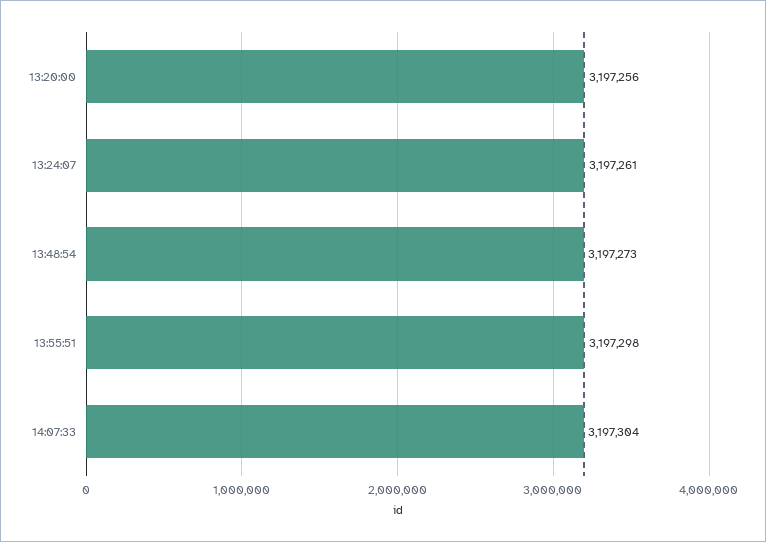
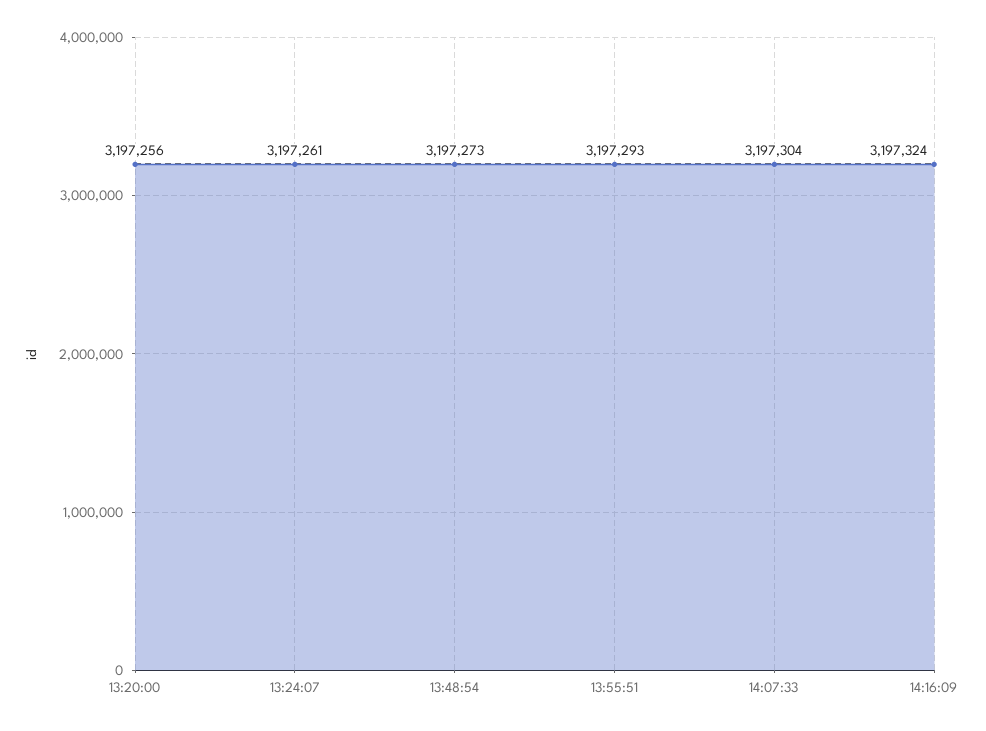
13:55:51: 3197298 -> 3197293
14:16:09: none -> 3197324

